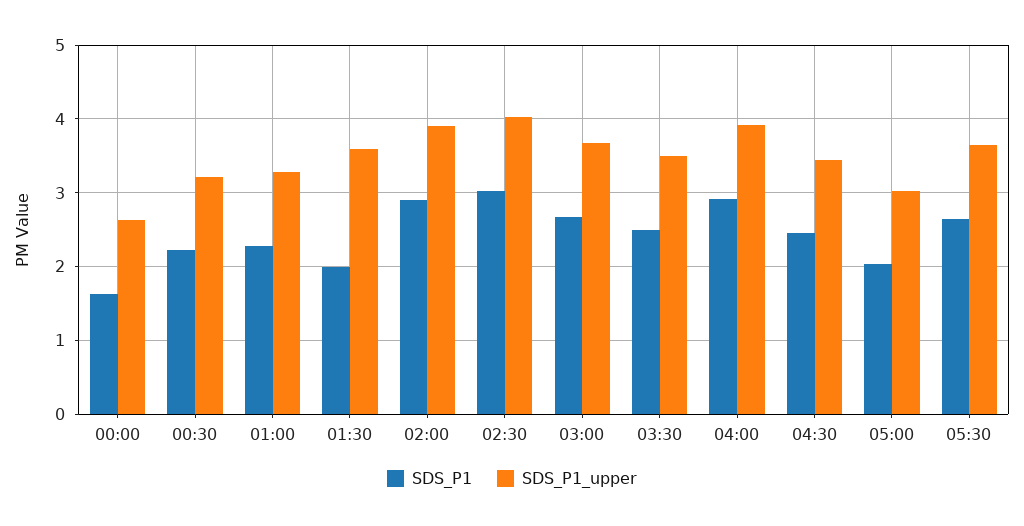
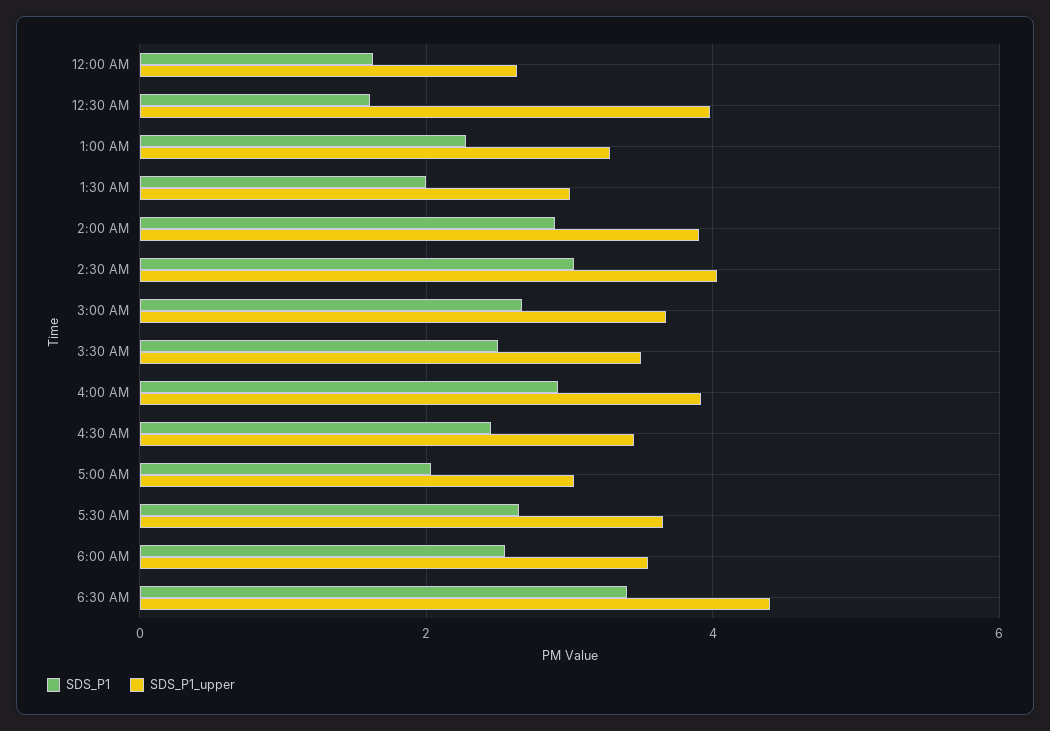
SDS_P1, 00:30: 2.2 -> 1.6
SDS_P1_upper, 00:30: 3.2 -> 4
SDS_P1_upper, 01:30: 3.6 -> 3
SDS_P1, 6:00 AM: none -> 2.6
SDS_P1_upper, 6:00 AM: none -> 3.6
SDS_P1, 6:30 AM: none -> 3.4
SDS_P1_upper, 6:30 AM: none -> 4.4

